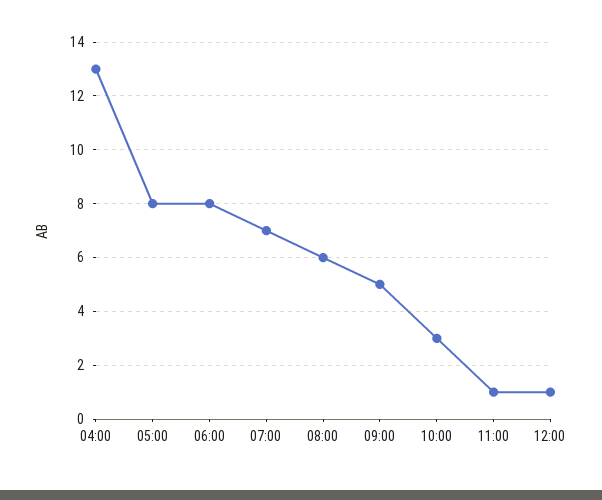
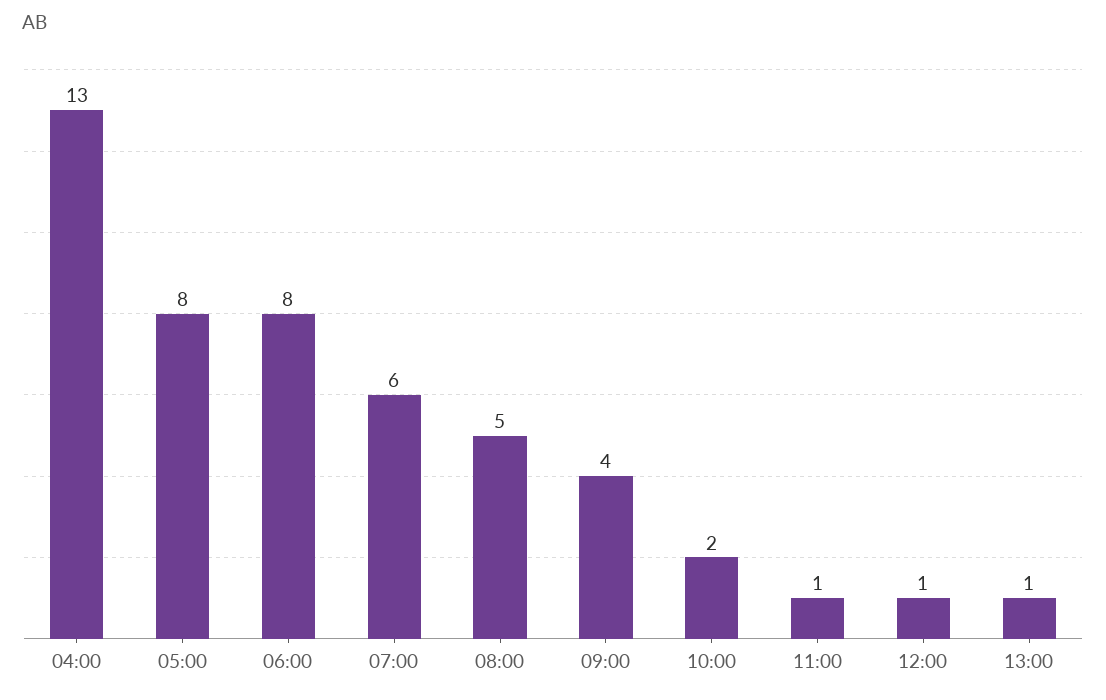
07:00: 7 -> 6
08:00: 6 -> 5
09:00: 5 -> 4
10:00: 3 -> 2
13:00: none -> 1

